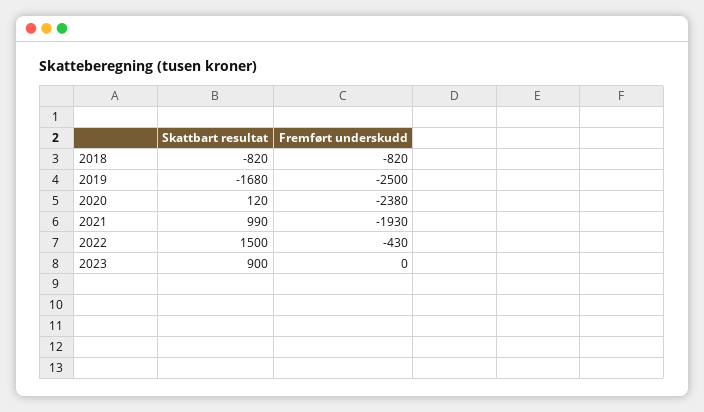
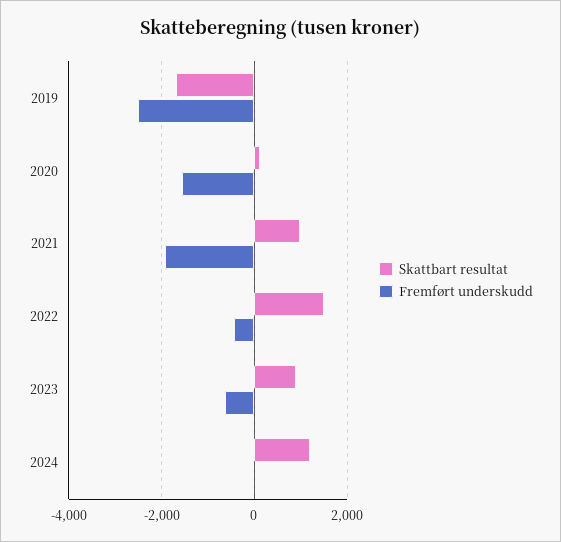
Skattbart resultat, 2018: -820 -> none
Fremført underskudd, 2018: -820 -> none
Fremført underskudd, 2020: -2380 -> -1600
Fremført underskudd, 2023: 0 -> -600
Skattbart resultat, 2024: none -> 1200
Fremført underskudd, 2024: none -> 0

